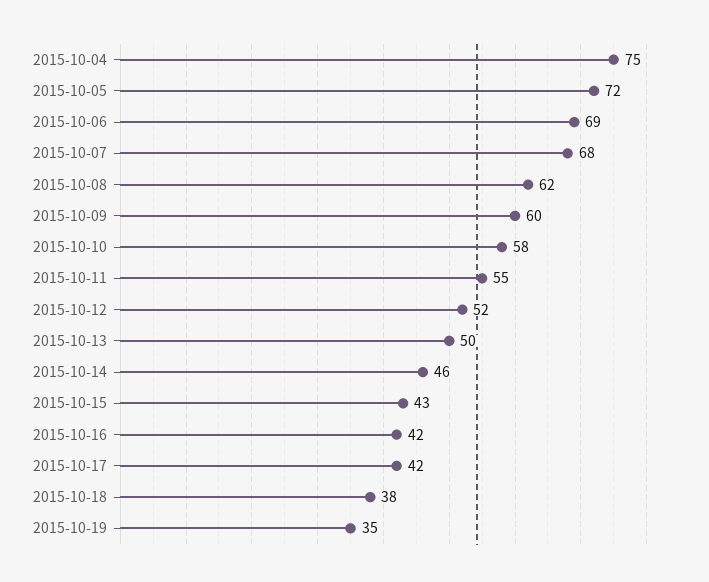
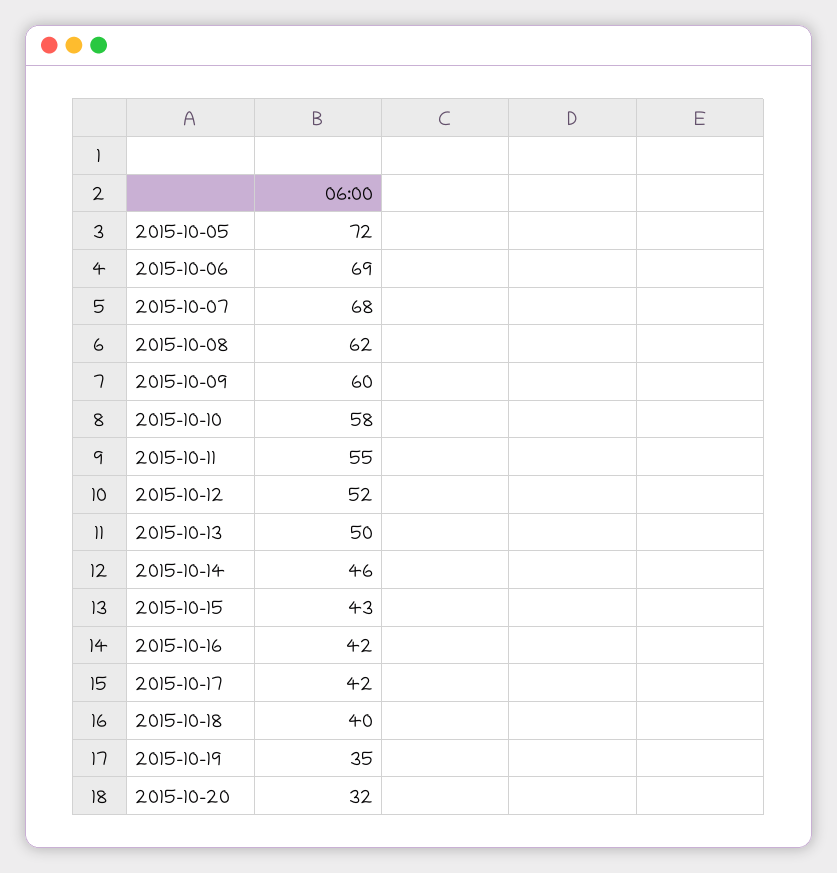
2015-10-04: 75 -> none
2015-10-18: 38 -> 40
2015-10-20: none -> 32

